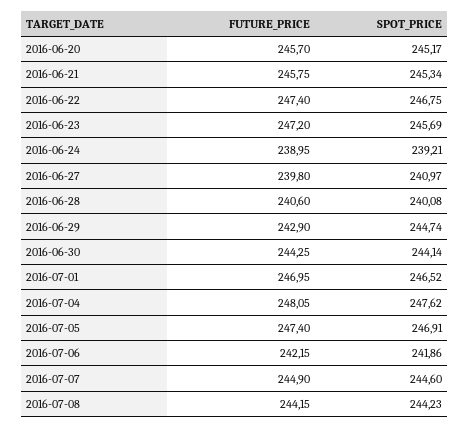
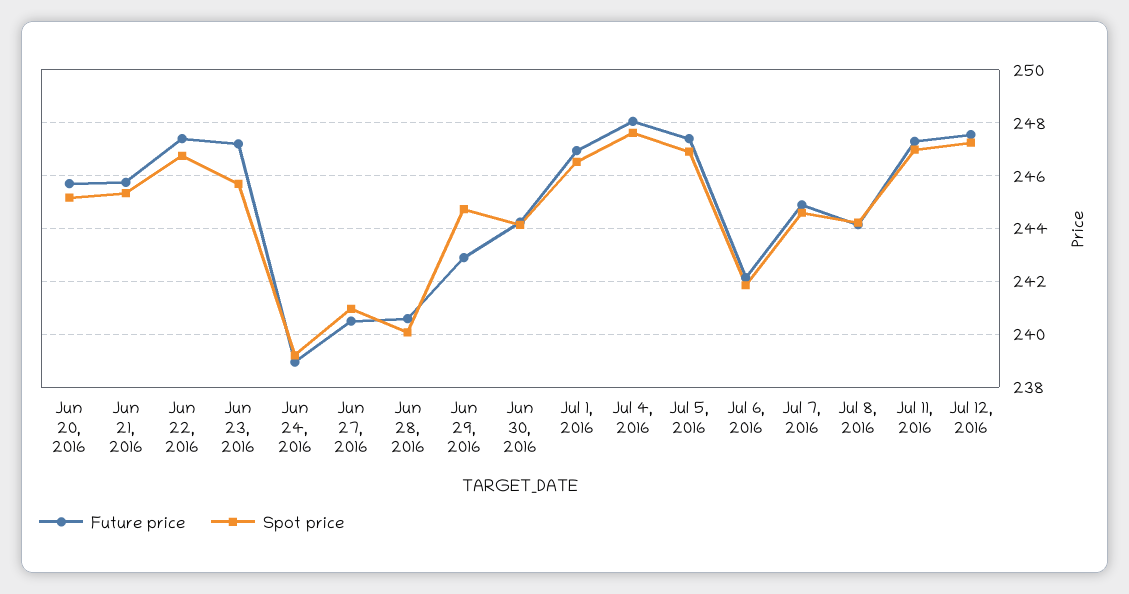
FUTURE_PRICE, 2016-06-27: 239.8 -> 240.5
FUTURE_PRICE, Jul 11, 2016: none -> 247.25
SPOT_PRICE, Jul 11, 2016: none -> 247
FUTURE_PRICE, Jul 12, 2016: none -> 247.5
SPOT_PRICE, Jul 12, 2016: none -> 247.25

